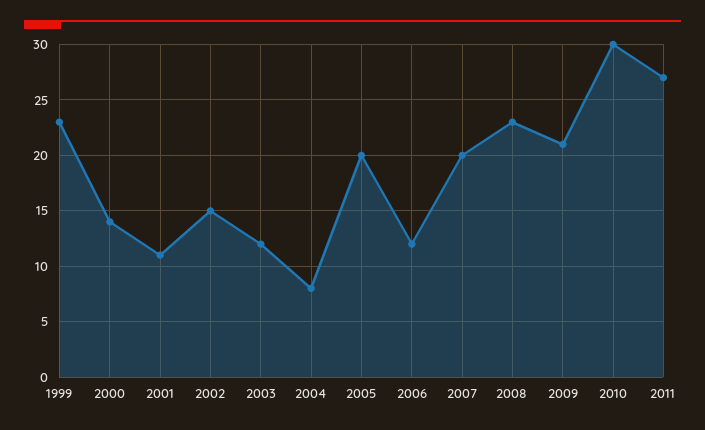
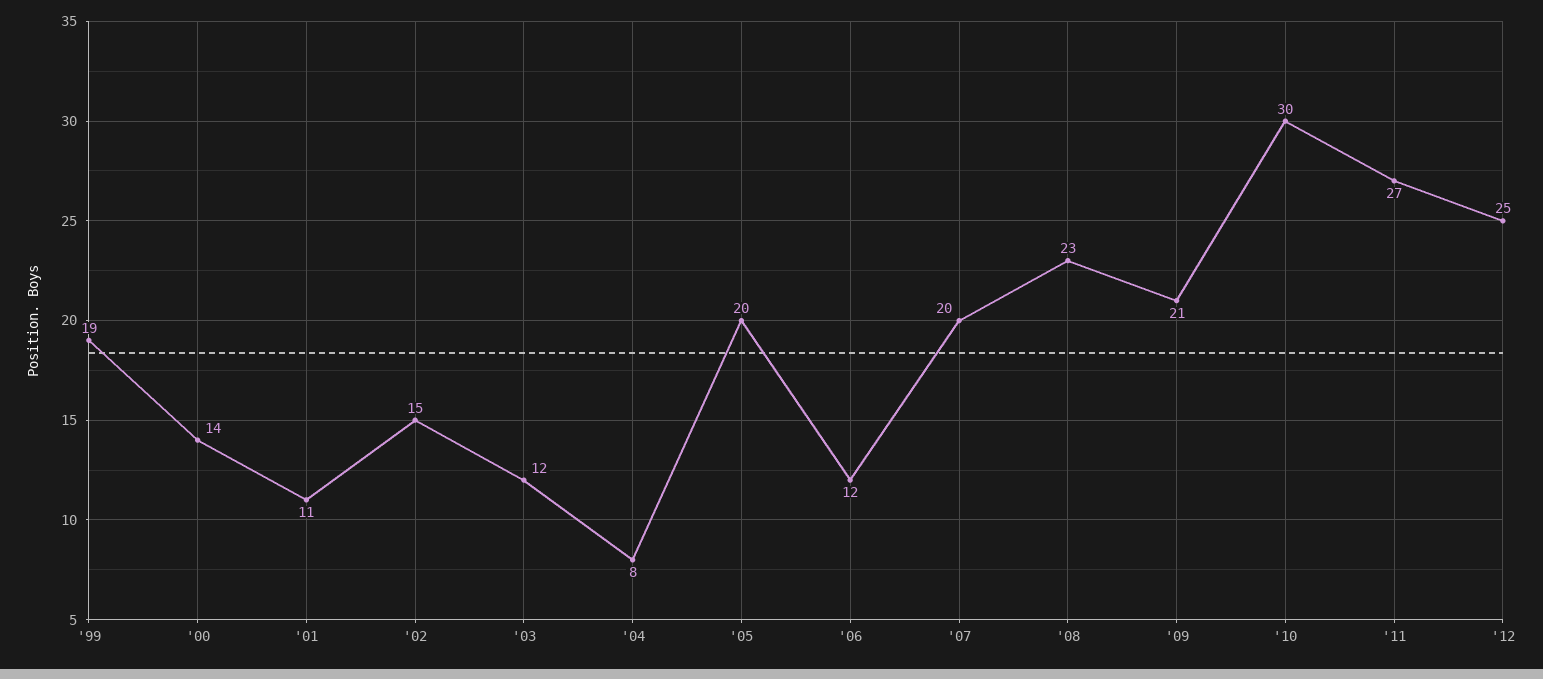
1999: 23 -> 19
'12: none -> 25

